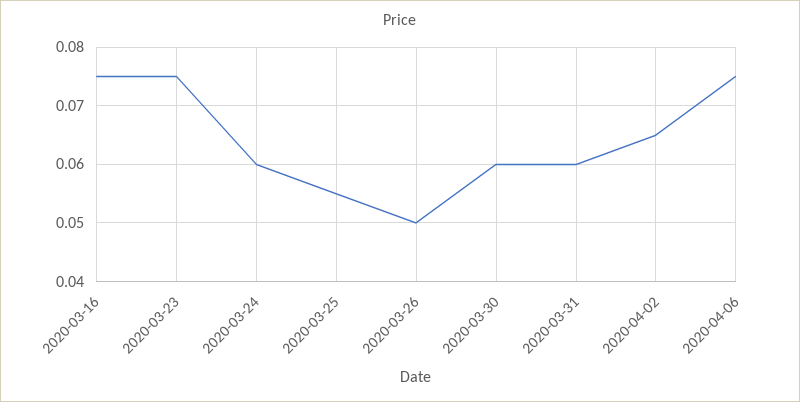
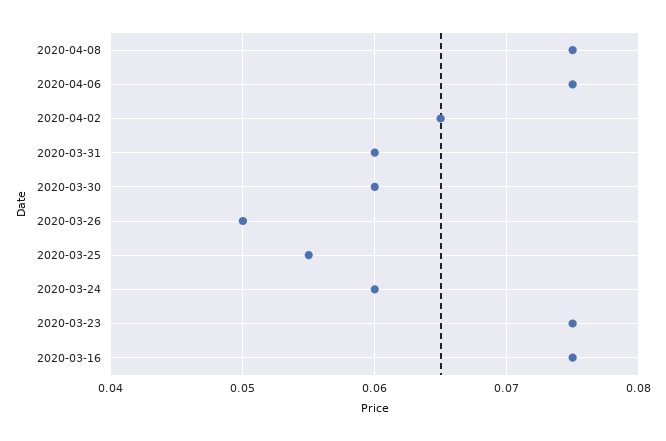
2020-04-08: none -> 0.075

